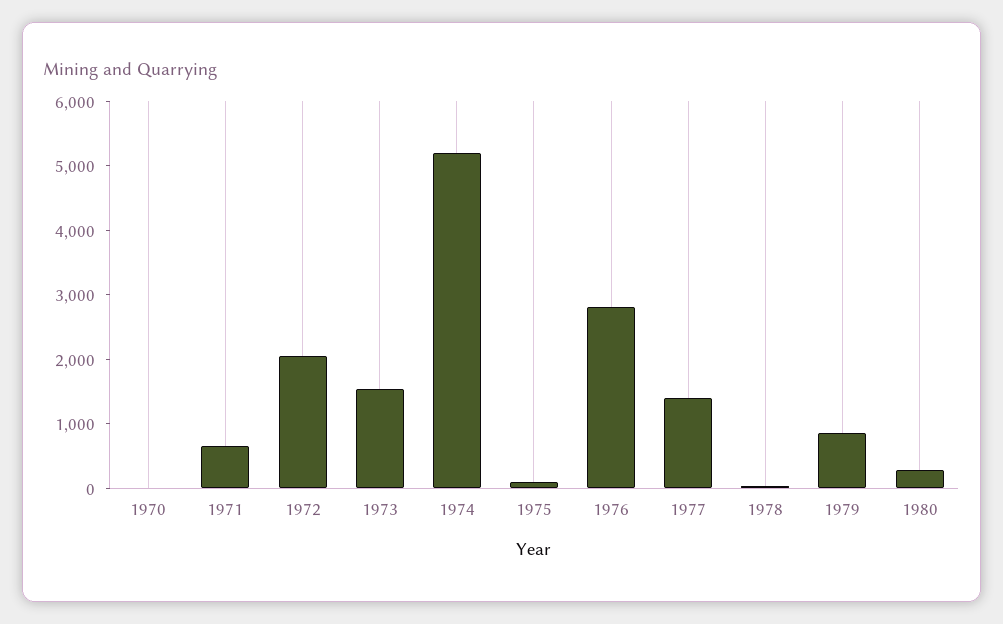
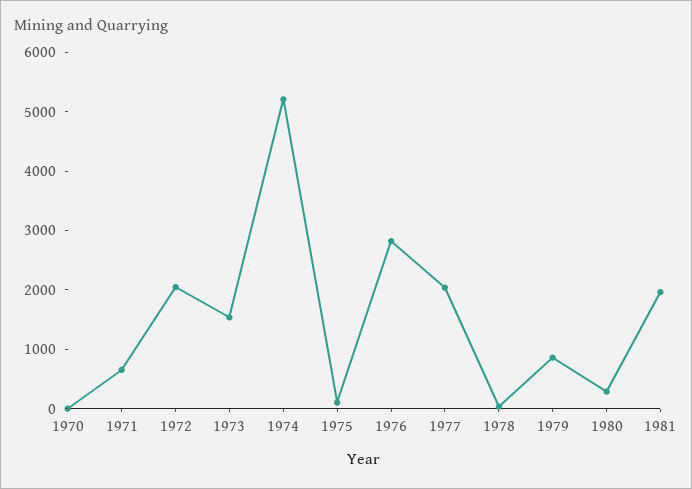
1977: 1400 -> 2000
1981: none -> 2000

